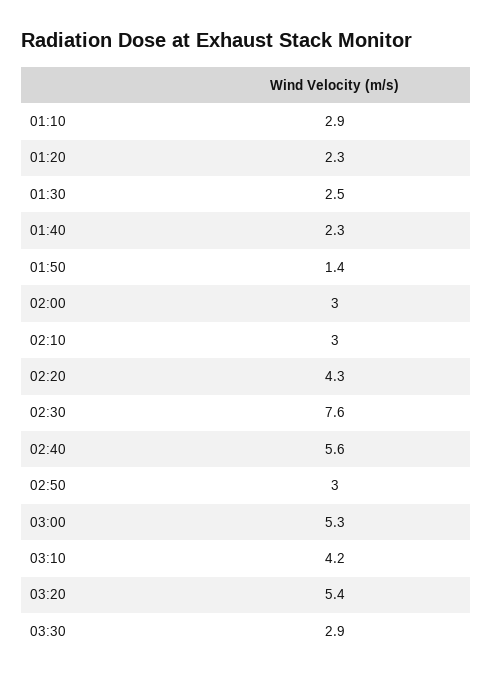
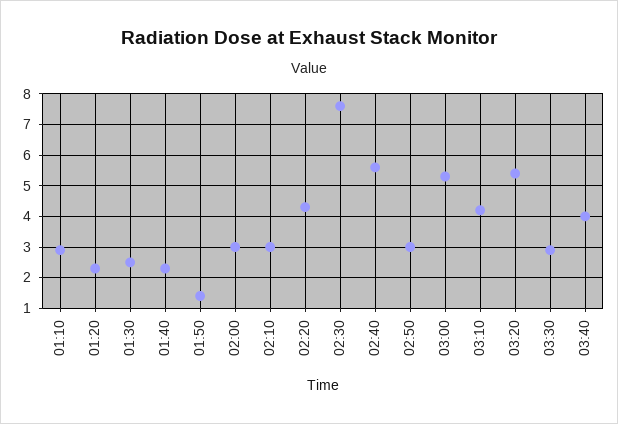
03:40: none -> 4

